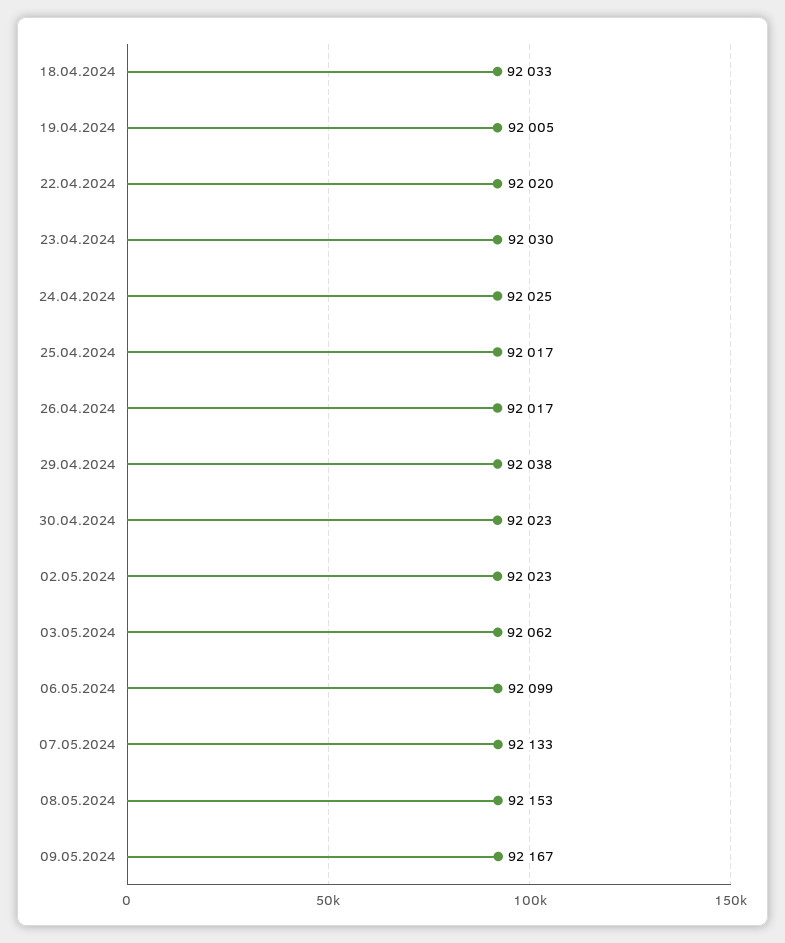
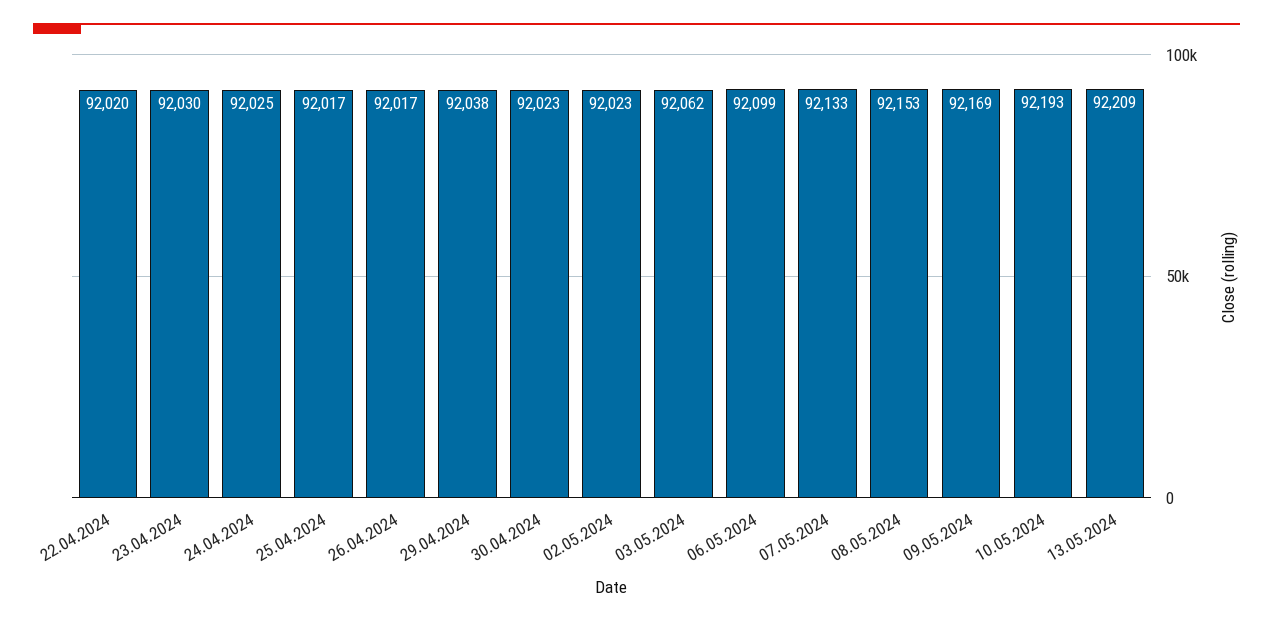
18.04.2024: 92033 -> none
19.04.2024: 92005 -> none
09.05.2024: 92167 -> 92169
10.05.2024: none -> 92193
13.05.2024: none -> 92209

